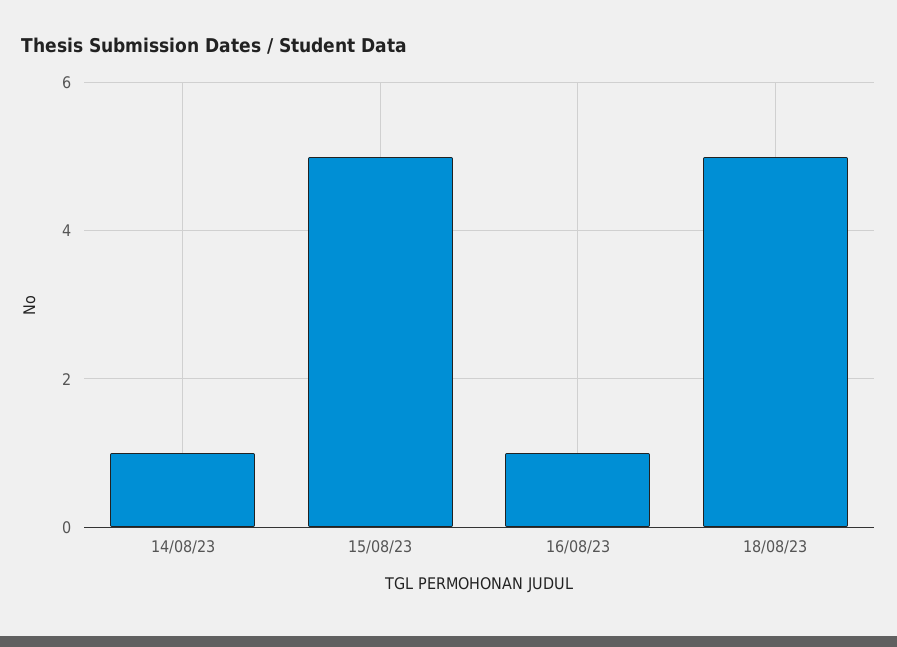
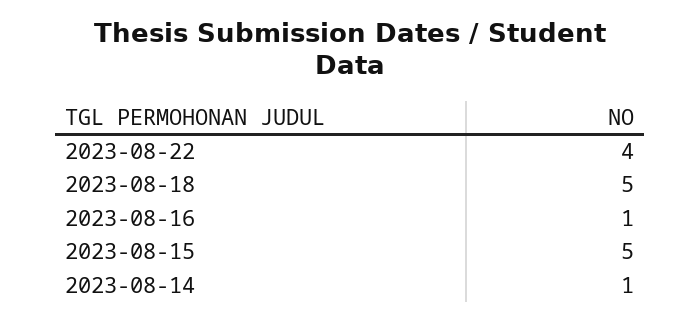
2023-08-22: none -> 4

